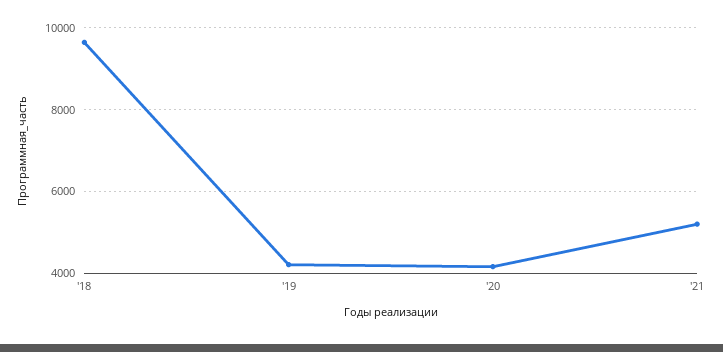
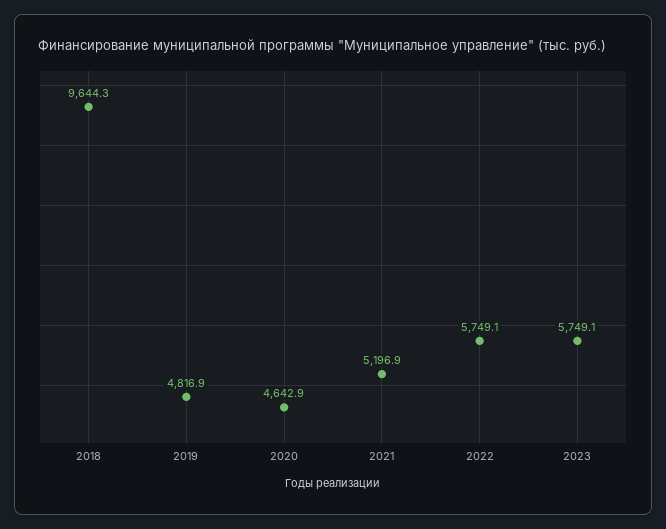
'19: 4200 -> 4816.9
'20: 4200 -> 4642.9
2022: none -> 5749.1
2023: none -> 5749.1

